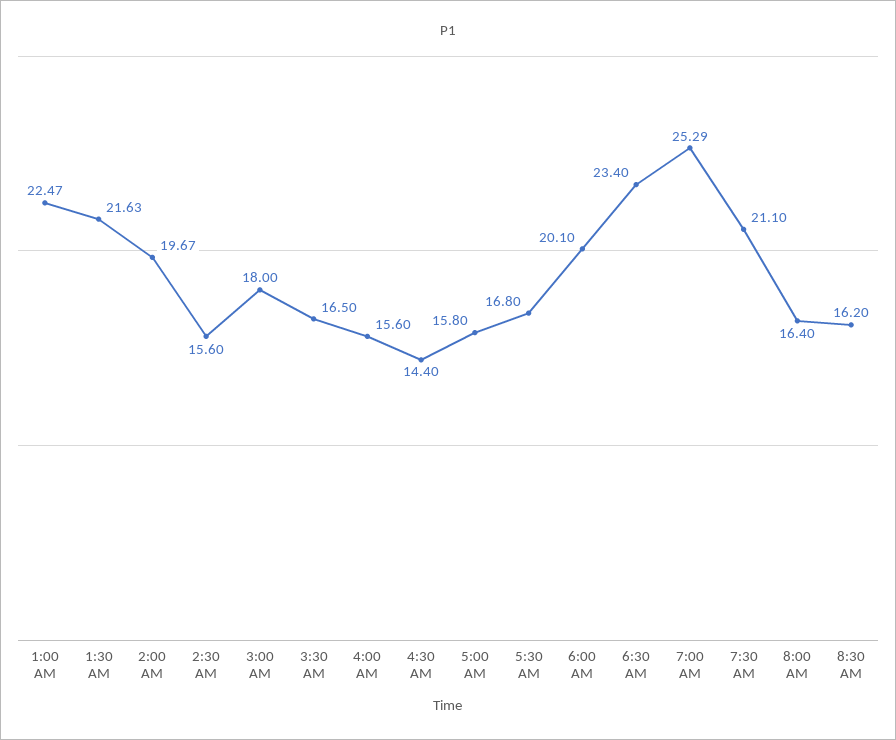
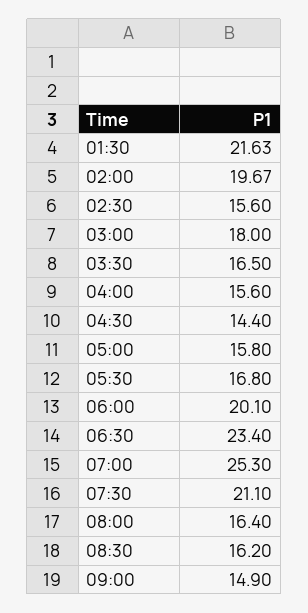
1:00 AM: 22.47 -> none
7:00 AM: 25.29 -> 25.3
09:00: none -> 14.9

